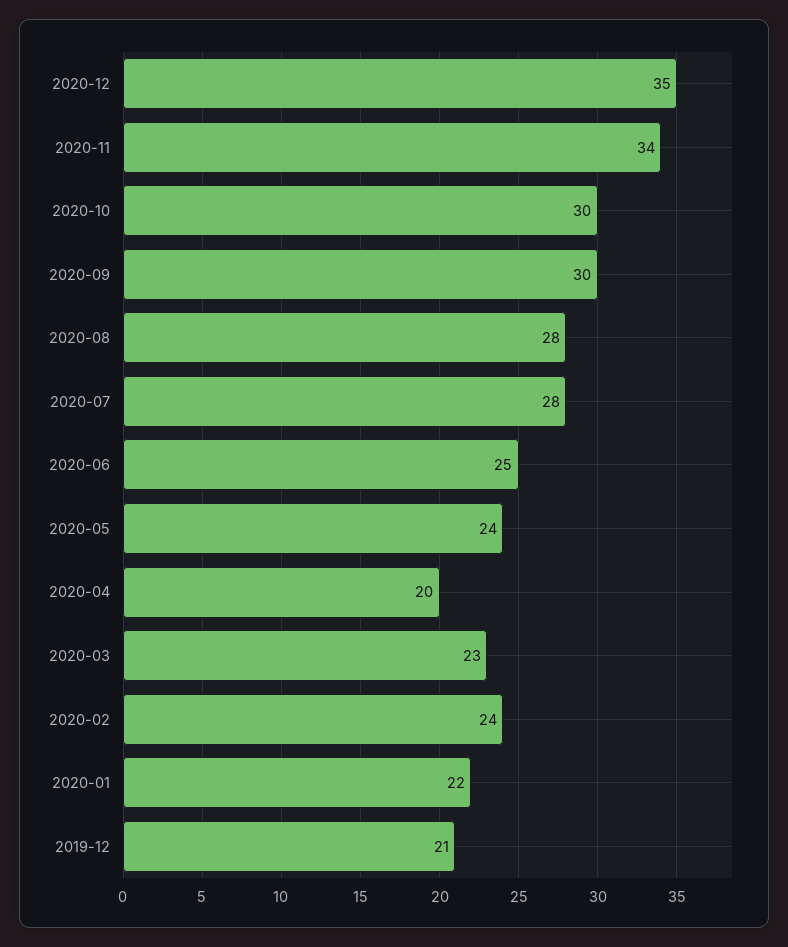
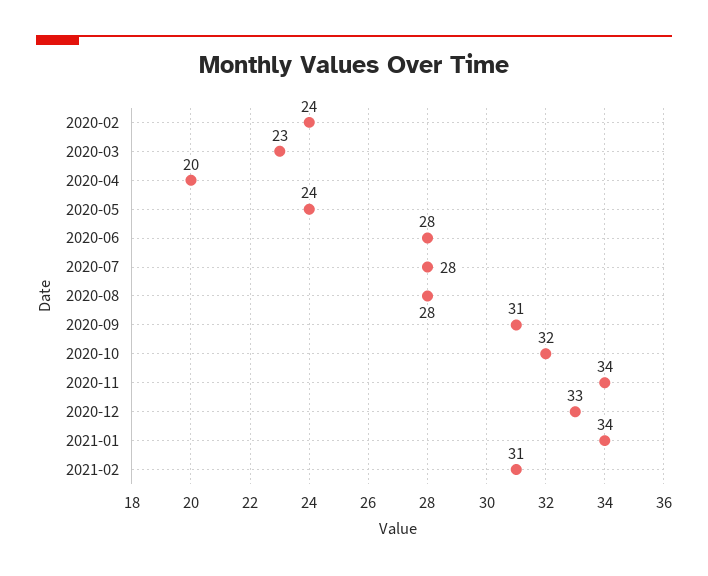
2020-12: 35 -> 33
2020-10: 30 -> 32
2020-09: 30 -> 31
2020-06: 25 -> 28
2020-01: 22 -> none
2019-12: 21 -> none
2021-01: none -> 34
2021-02: none -> 31

